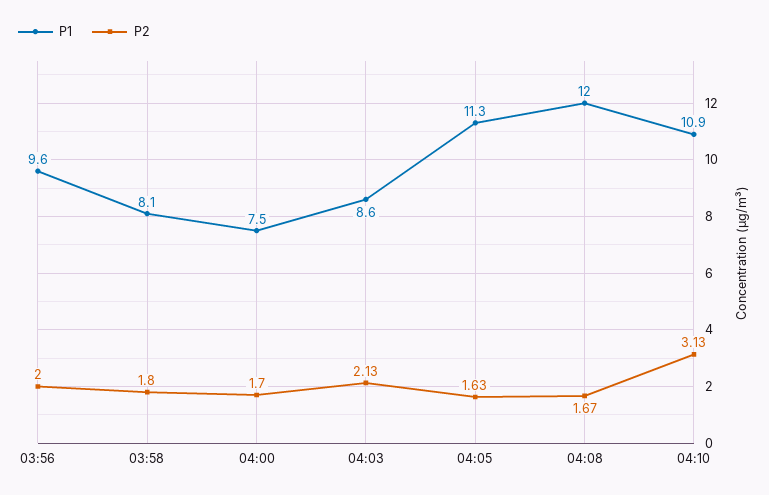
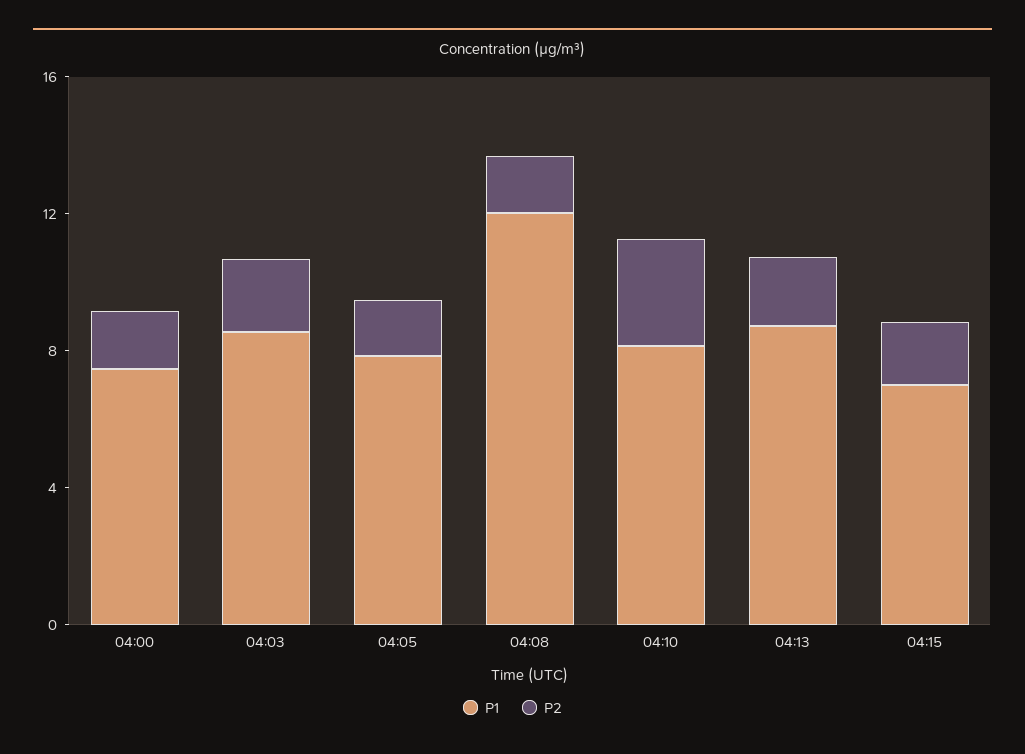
P1, 03:56: 9.6 -> none
P2, 03:56: 2 -> none
P1, 03:58: 8.1 -> none
P2, 03:58: 1.8 -> none
P1, 04:05: 11.3 -> 8
P1, 04:10: 10.9 -> 8
P1, 04:13: none -> 9
P2, 04:13: none -> 2
P1, 04:15: none -> 7
P2, 04:15: none -> 2

